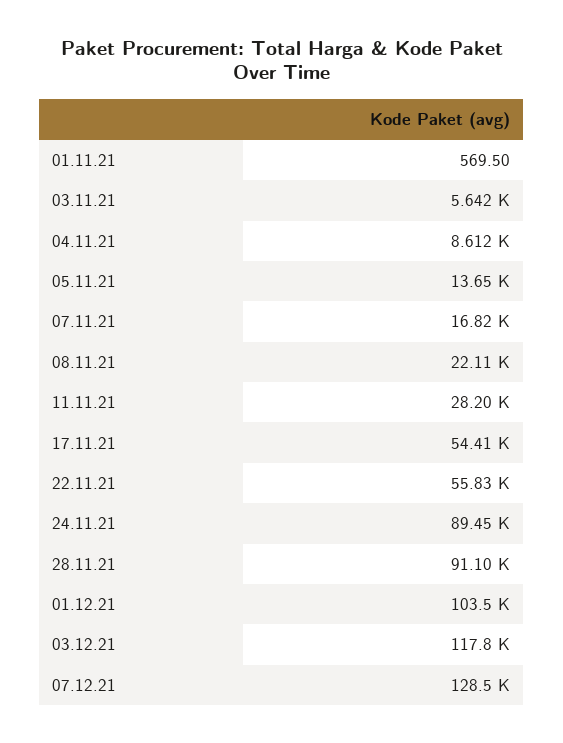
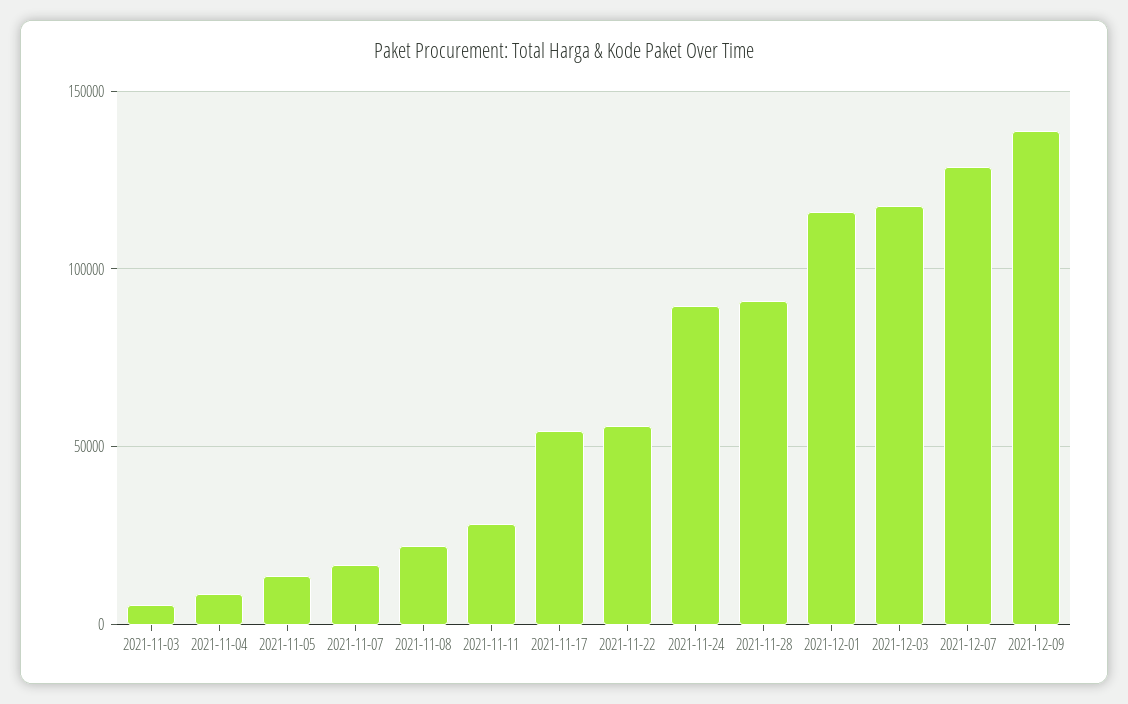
01.11.21: 569.5 -> none
01.12.21: 103500 -> 115000
2021-12-09: none -> 140000

